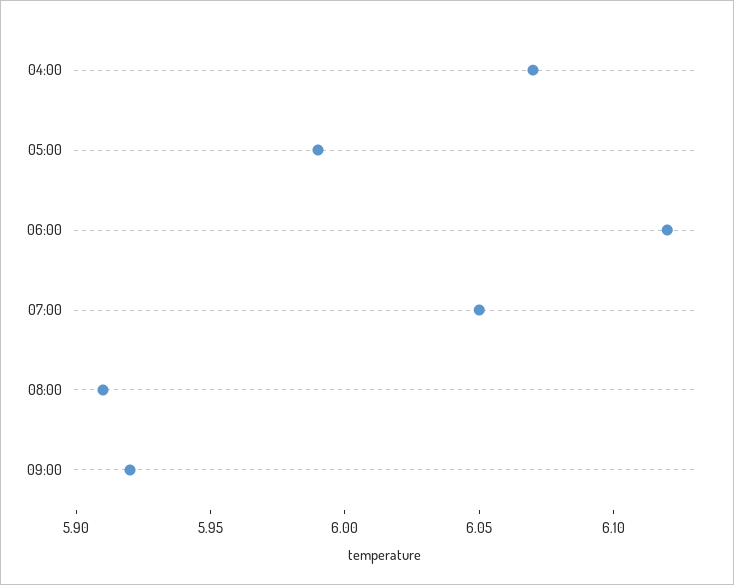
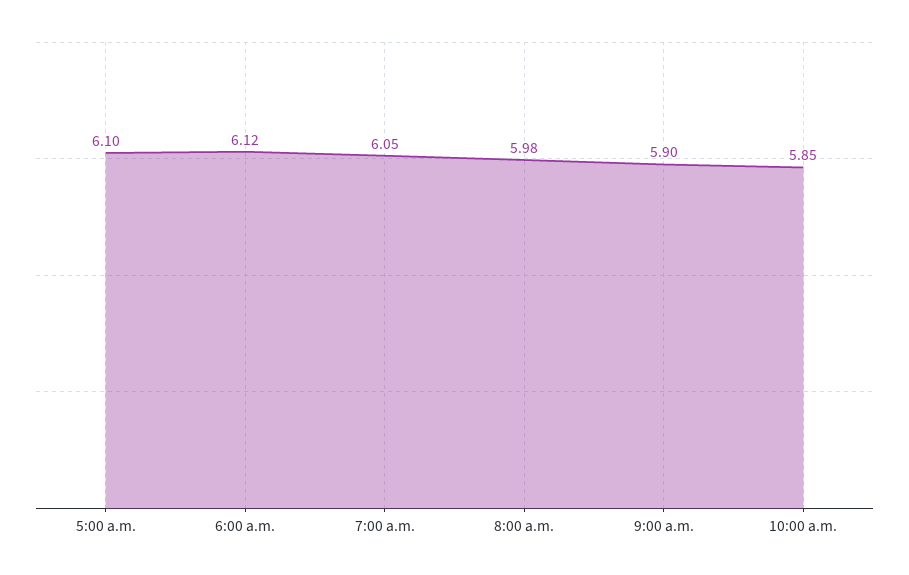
04:00: 6.07 -> none
05:00: 5.99 -> 6.1
08:00: 5.91 -> 5.98
09:00: 5.92 -> 5.9
10:00 a.m.: none -> 5.85

